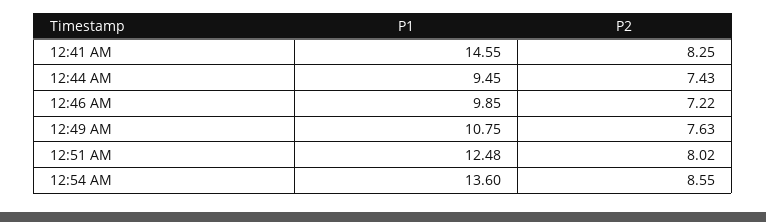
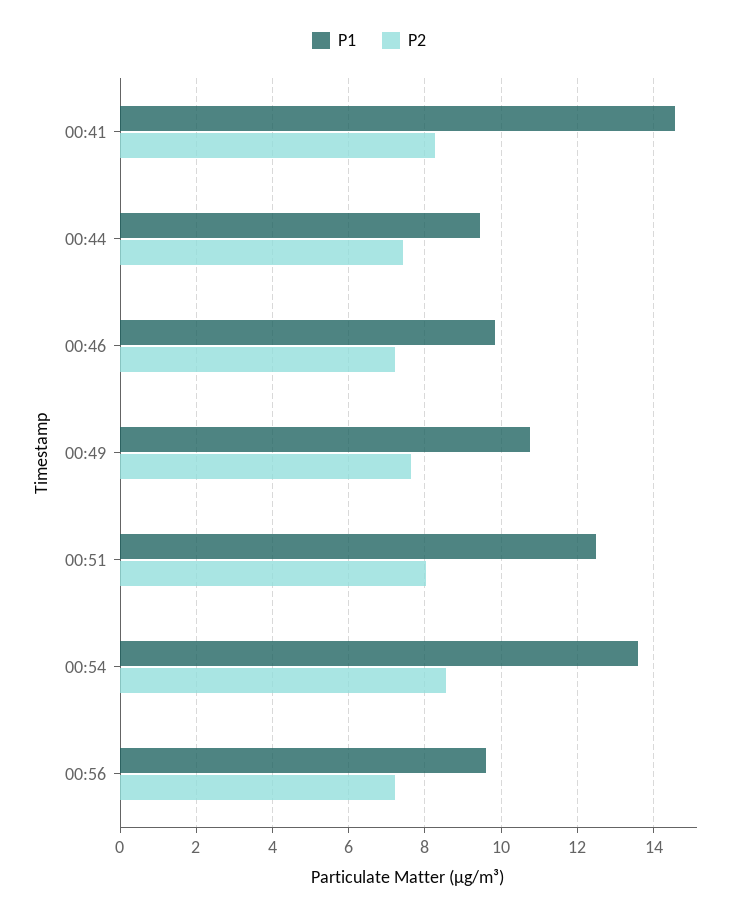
P1, 00:56: none -> 9.6
P2, 00:56: none -> 7.2

